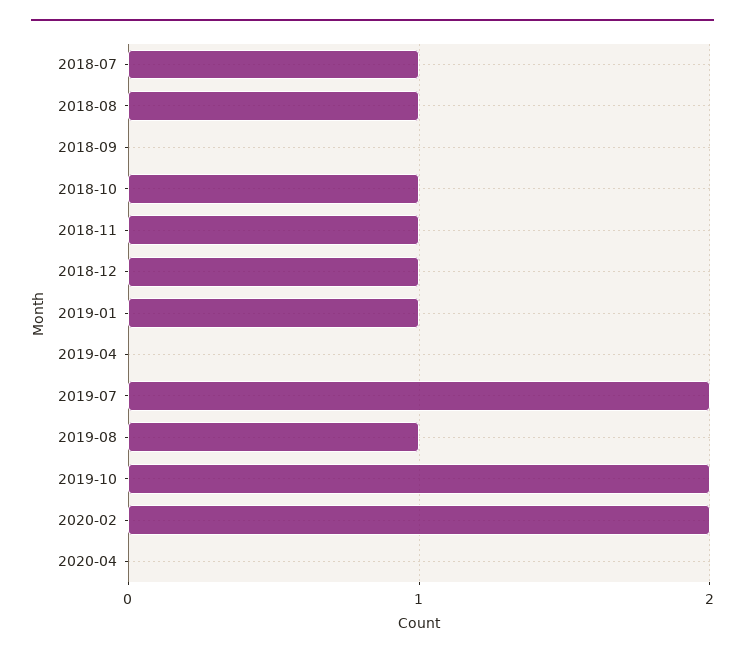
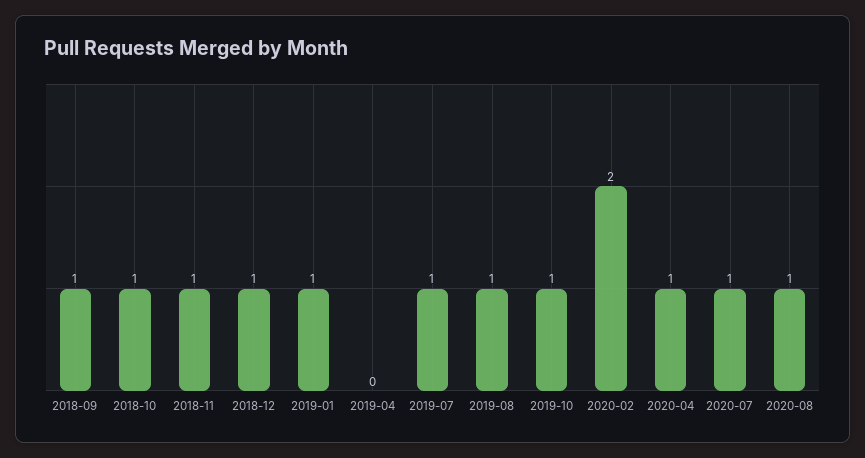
2018-07: 1 -> none
2018-08: 1 -> none
2018-09: 0 -> 1
2019-07: 2 -> 1
2019-10: 2 -> 1
2020-04: 0 -> 1
2020-07: none -> 1
2020-08: none -> 1

